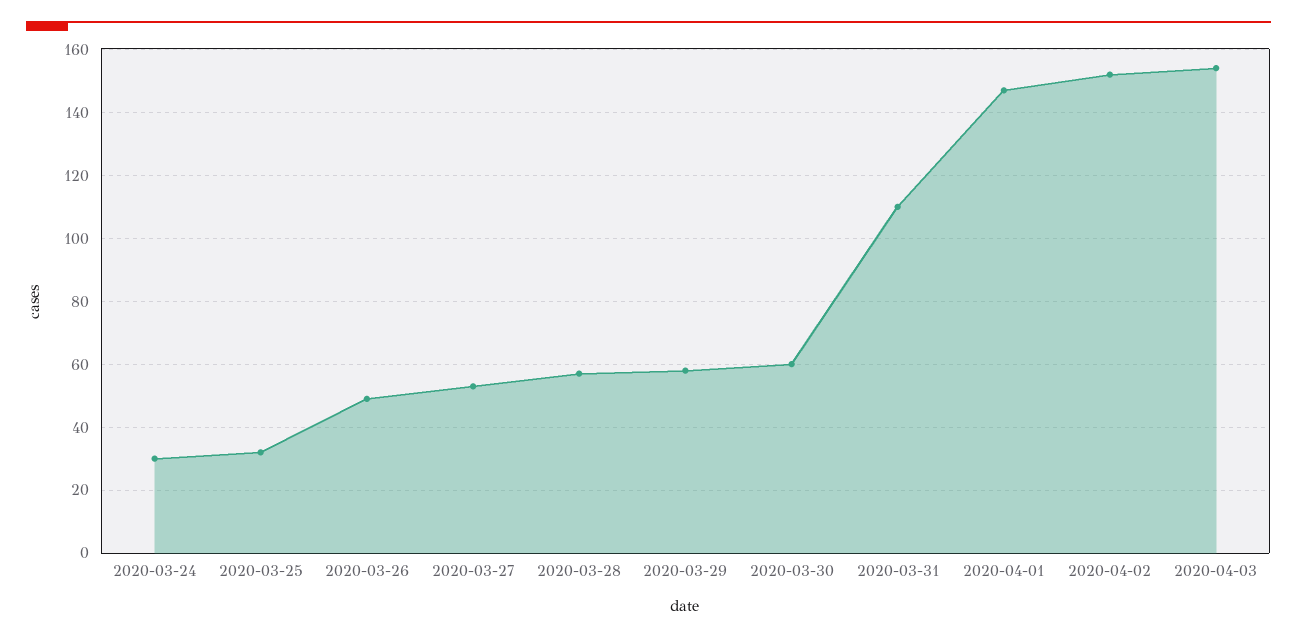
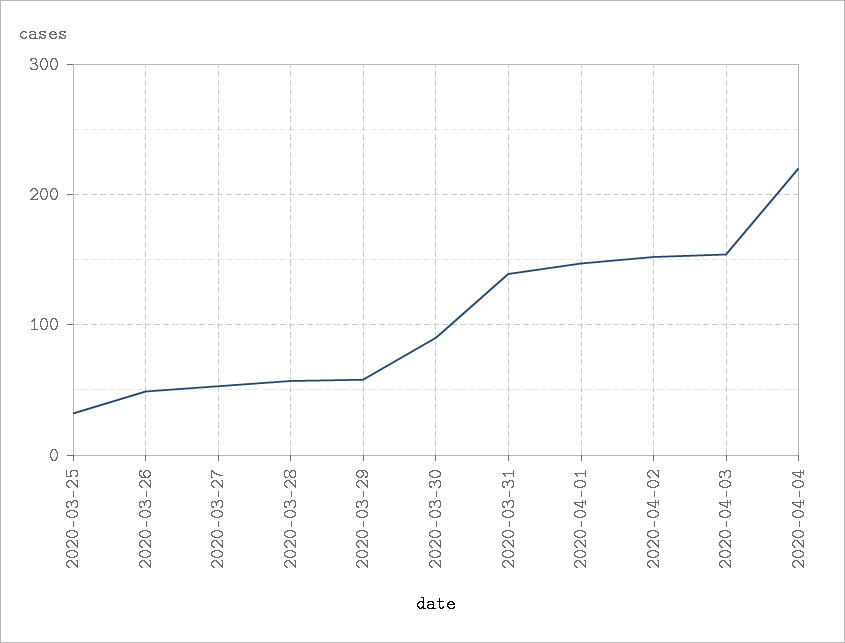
2020-03-24: 30 -> none
2020-03-30: 60 -> 90
2020-03-31: 110 -> 140
2020-04-04: none -> 220

